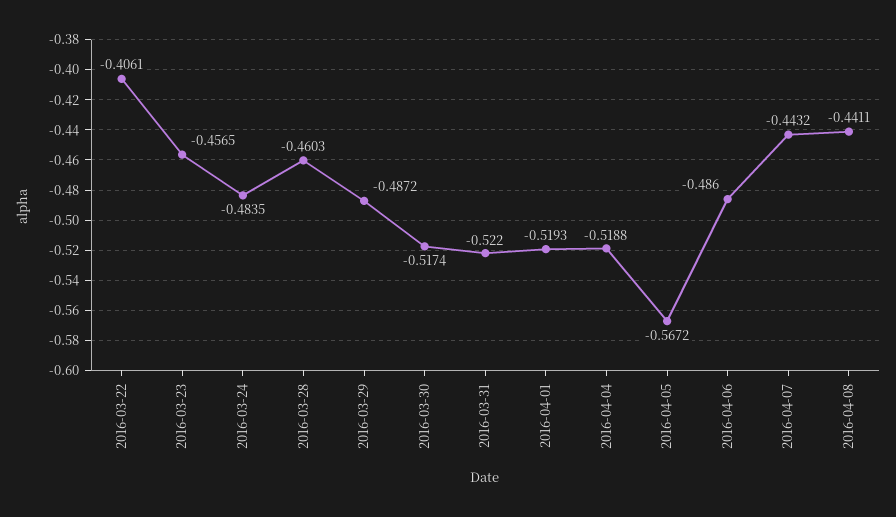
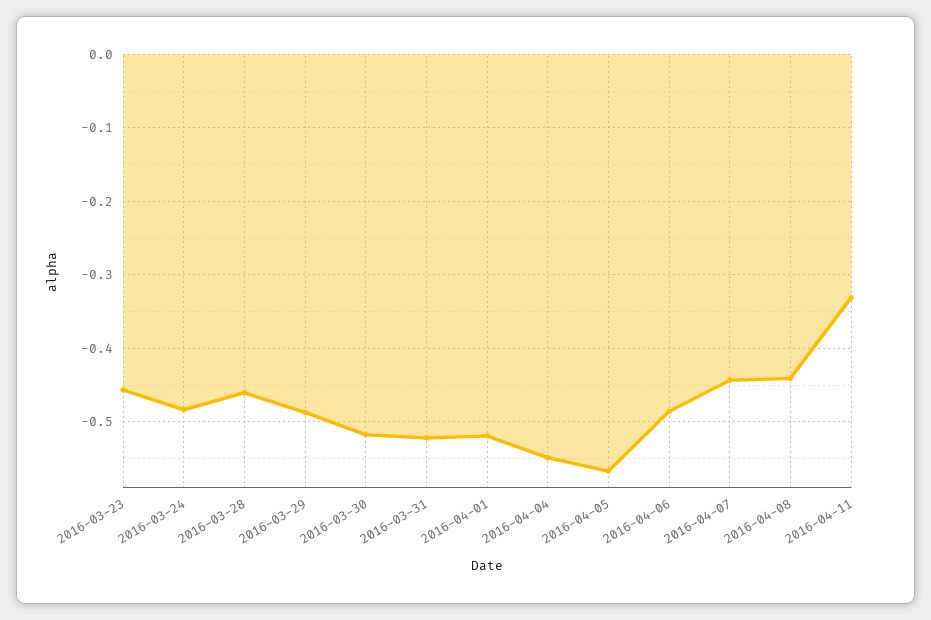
2016-03-22: -0.4061 -> none
2016-04-04: -0.5188 -> -0.55
2016-04-11: none -> -0.33

